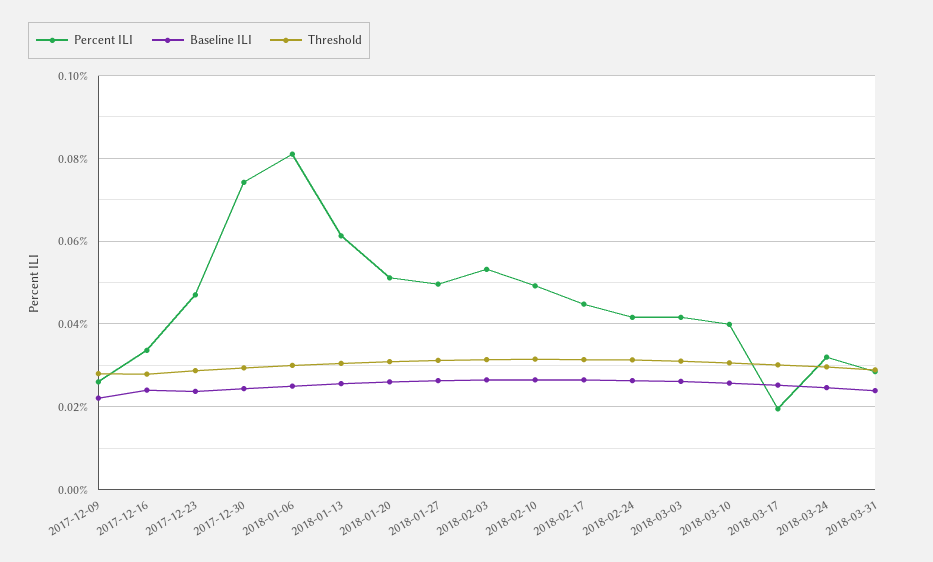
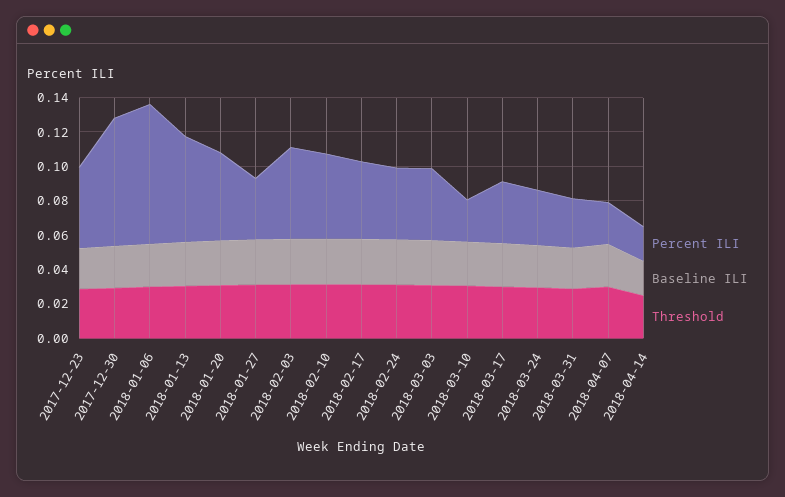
Percent ILI, 2017-12-09: 0.026 -> none
Baseline ILI, 2017-12-09: 0.022 -> none
Threshold, 2017-12-09: 0.028 -> none
Percent ILI, 2017-12-16: 0.034 -> none
Baseline ILI, 2017-12-16: 0.024 -> none
Threshold, 2017-12-16: 0.028 -> none
Percent ILI, 2018-01-27: 0.05 -> 0.035
Percent ILI, 2018-03-10: 0.04 -> 0.025
Percent ILI, 2018-03-17: 0.02 -> 0.035
Percent ILI, 2018-04-07: none -> 0.025
Baseline ILI, 2018-04-07: none -> 0.025
Threshold, 2018-04-07: none -> 0.03
Percent ILI, 2018-04-14: none -> 0.02
Baseline ILI, 2018-04-14: none -> 0.02
Threshold, 2018-04-14: none -> 0.025

